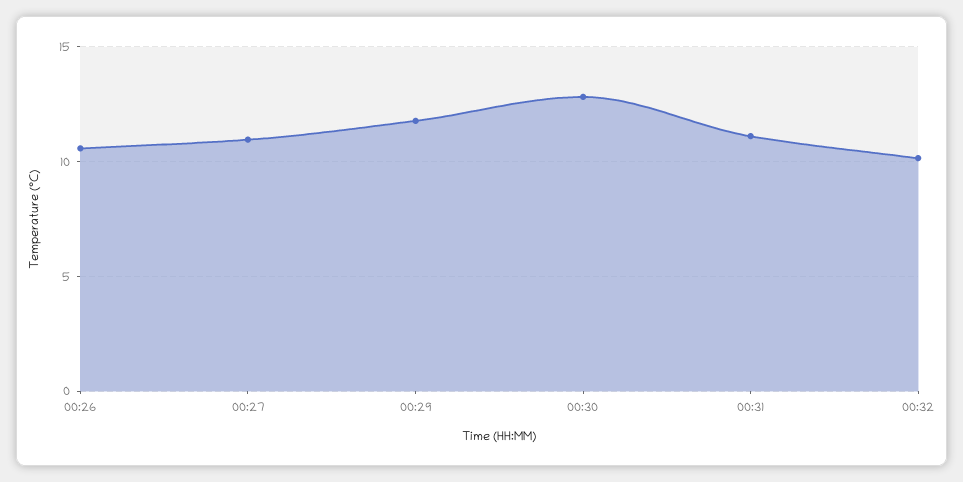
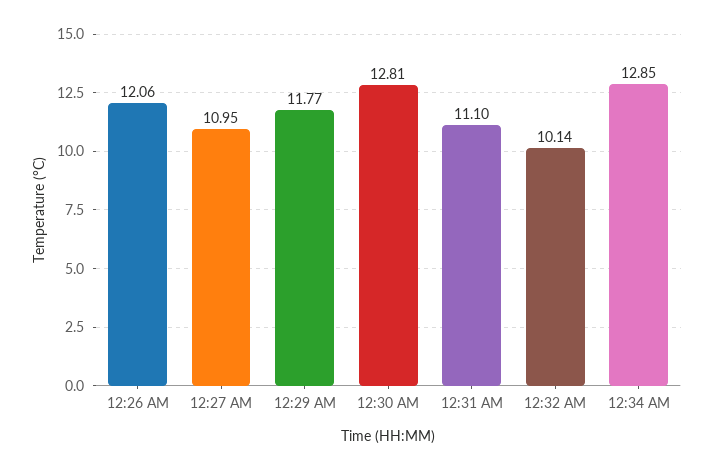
00:26: 10.5 -> 12.06
12:34 AM: none -> 12.85

